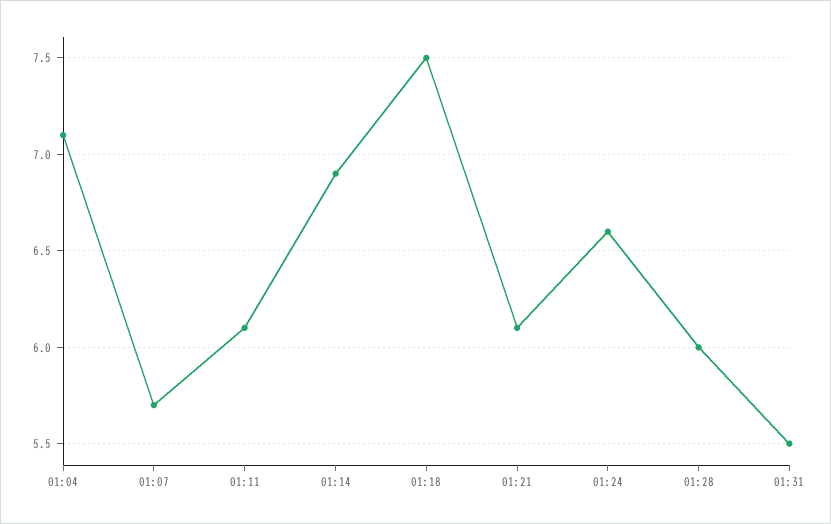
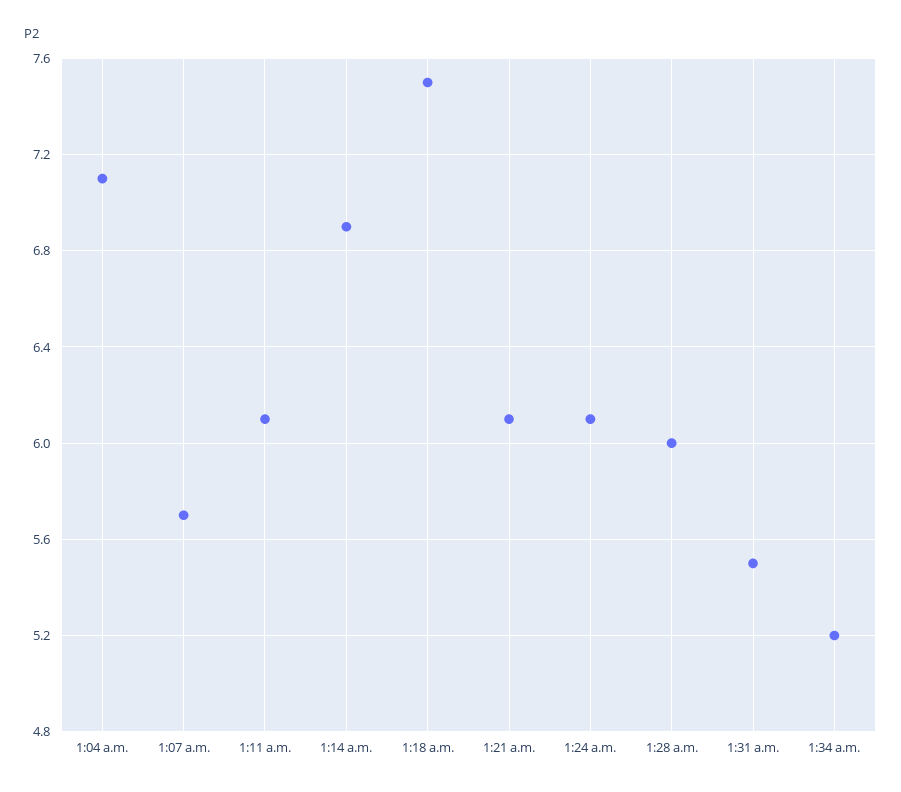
01:24: 6.6 -> 6.1
1:34 a.m.: none -> 5.2

